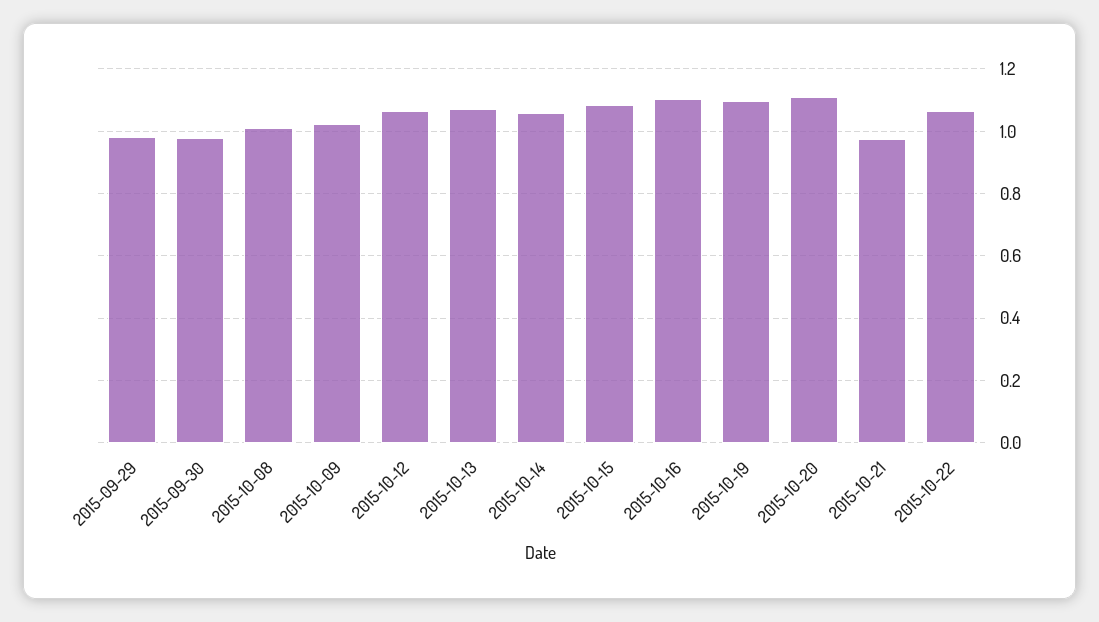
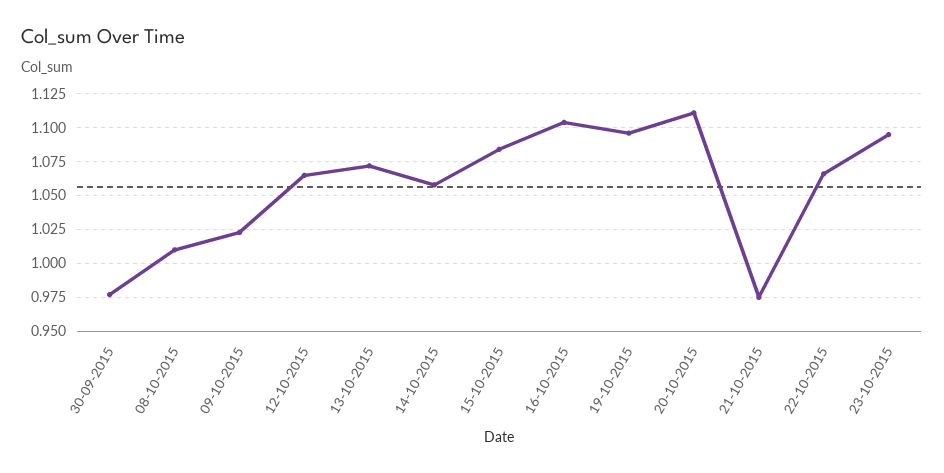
2015-09-29: 0.98 -> none
23-10-2015: none -> 1.095

